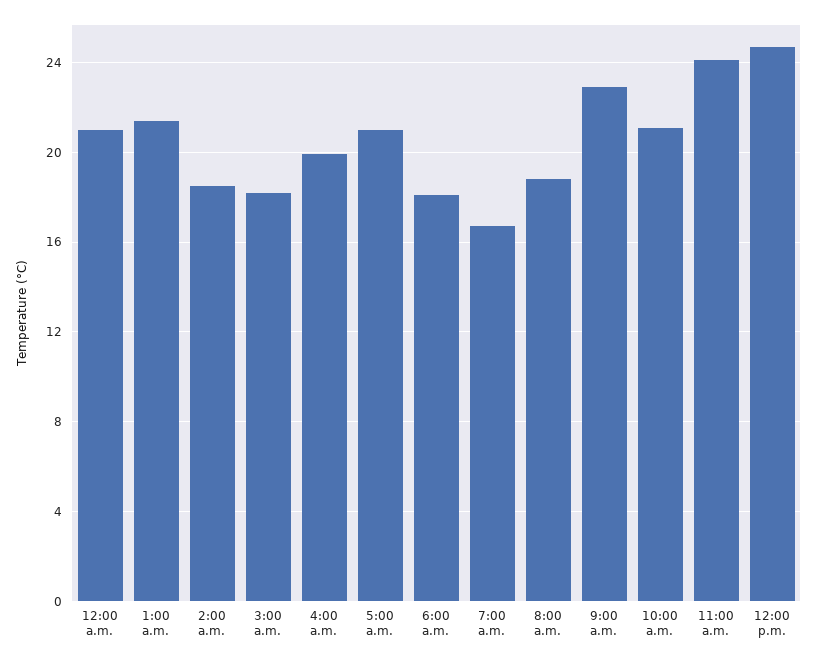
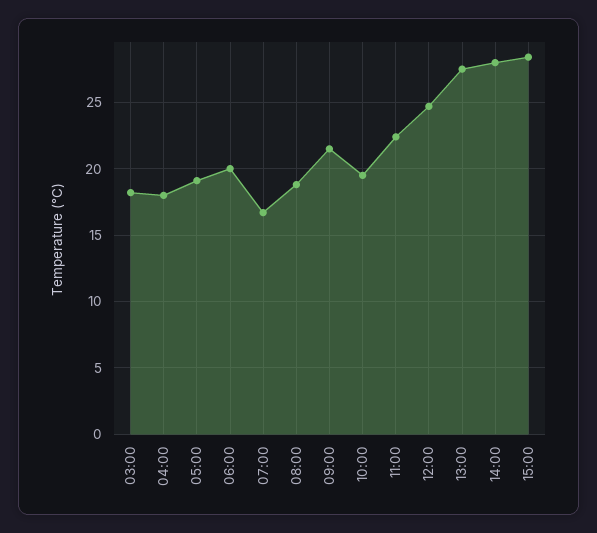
12:00 a.m.: 21 -> none
1:00 a.m.: 21.5 -> none
2:00 a.m.: 18.5 -> none
4:00 a.m.: 20 -> 18
5:00 a.m.: 21 -> 19
6:00 a.m.: 18 -> 20
9:00 a.m.: 23 -> 21.5
10:00 a.m.: 21 -> 19.5
11:00 a.m.: 24 -> 22.5
13:00: none -> 27.5
14:00: none -> 28
15:00: none -> 28.5

